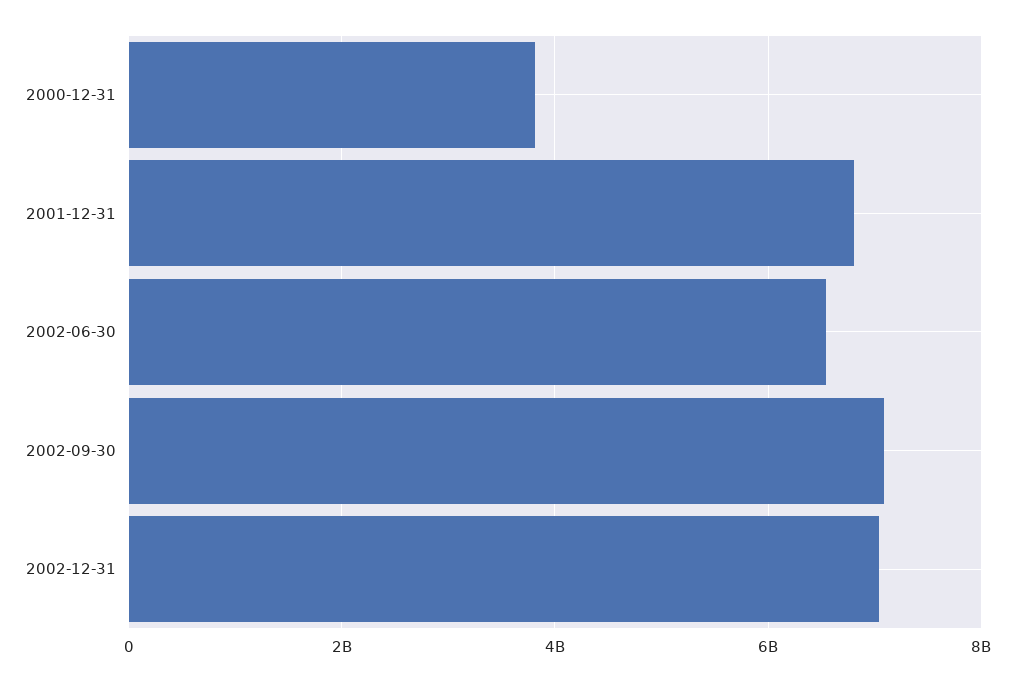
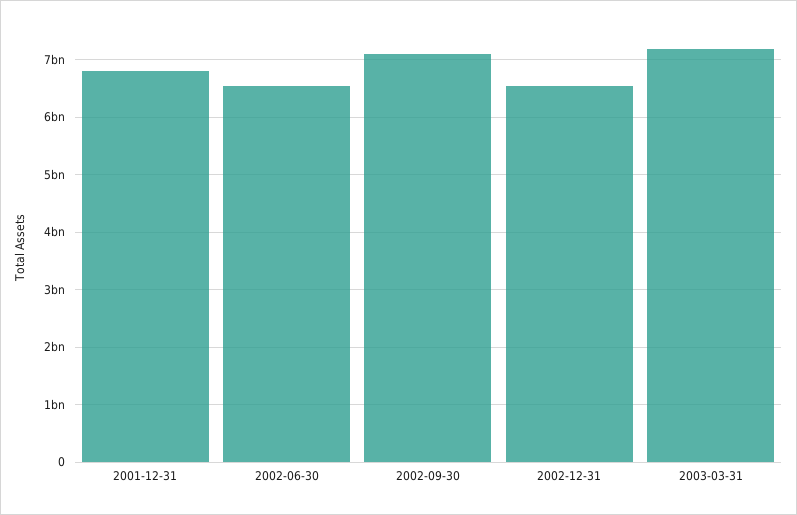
2000-12-31: 3800000000 -> none
2002-12-31: 7000000000 -> 6600000000
2003-03-31: none -> 7200000000

